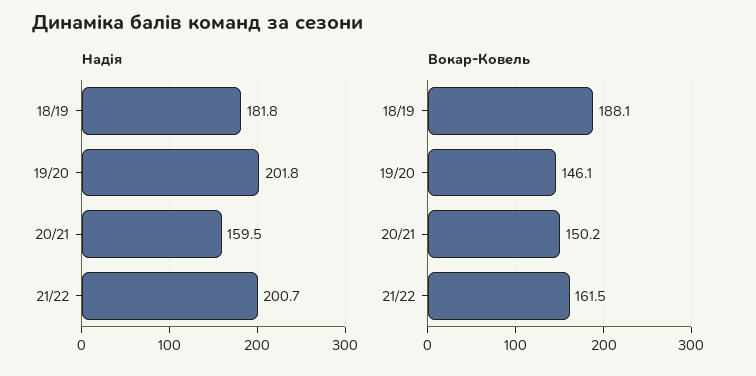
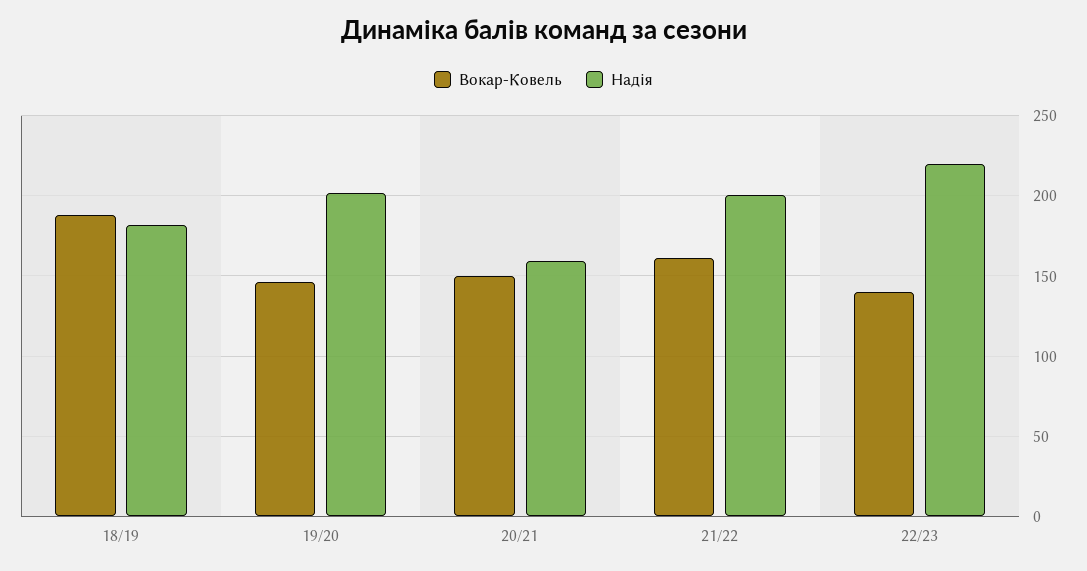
Вокар-Ковель, 22/23: none -> 140
Надія, 22/23: none -> 220

